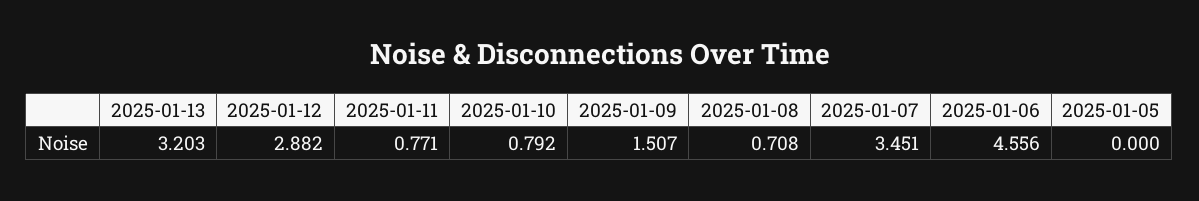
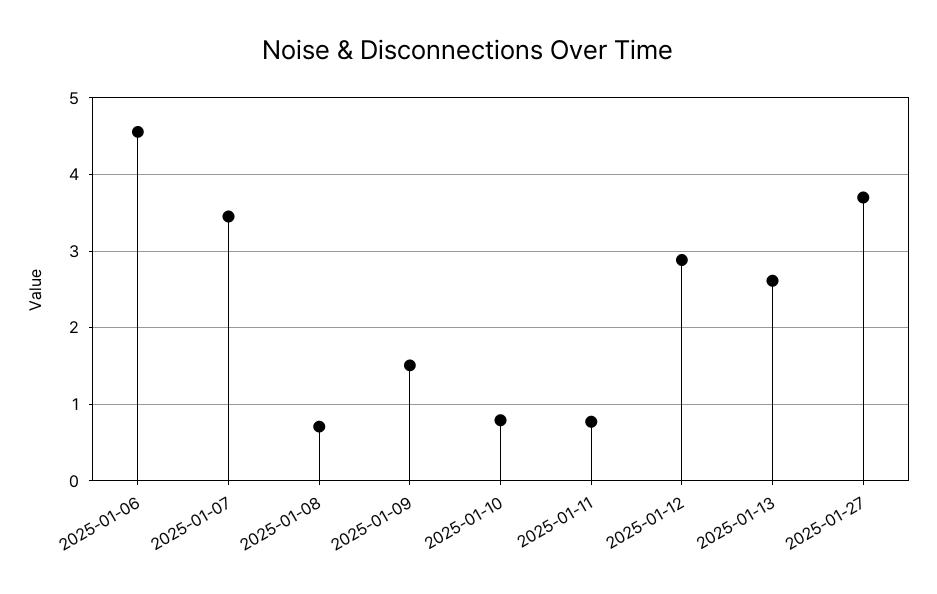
2025-01-13: 3.203 -> 2.6
2025-01-05: 0 -> none
2025-01-27: none -> 3.7

